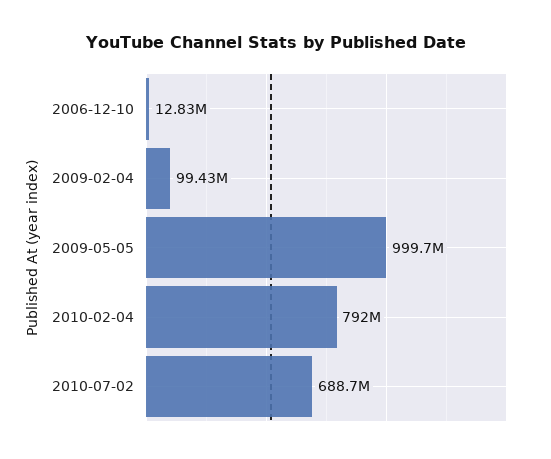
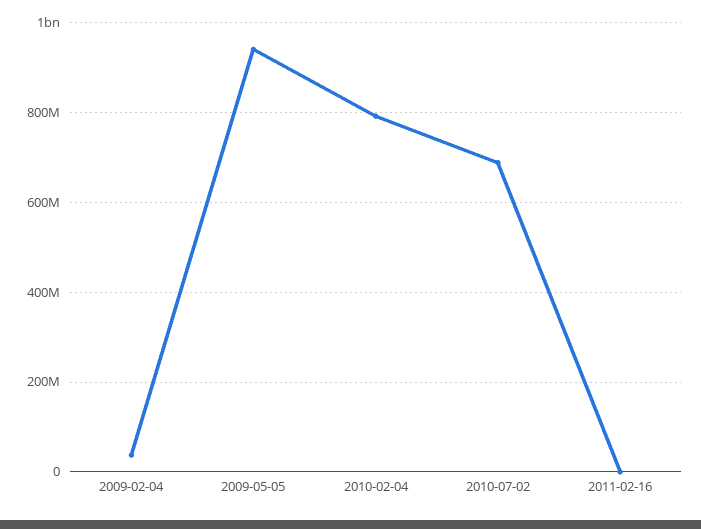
2006-12-10: 12830000 -> none
2009-02-04: 99430000 -> 40000000
2009-05-05: 999700000 -> 940000000
2011-02-16: none -> 0

